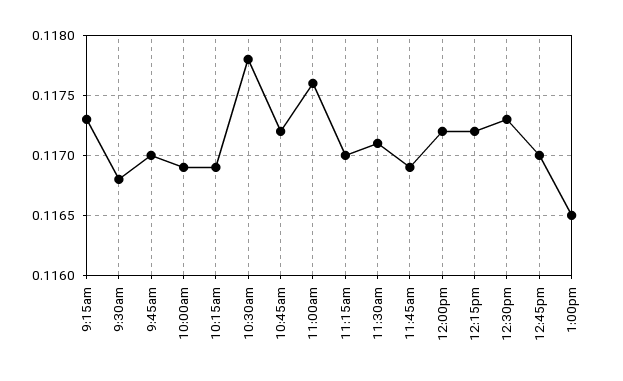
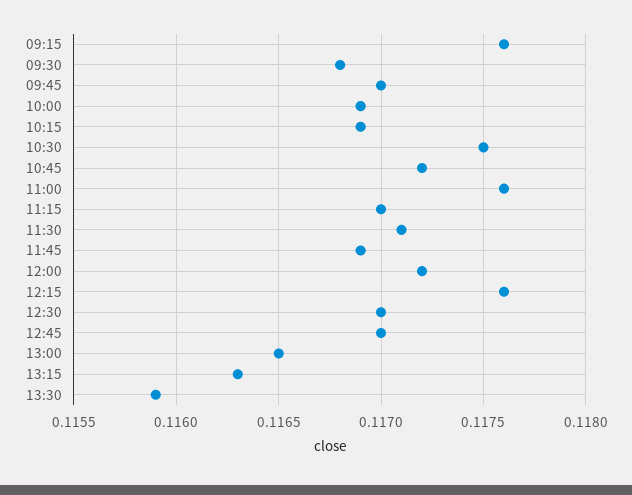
9:15am: 0.1173 -> 0.1176
10:30am: 0.1178 -> 0.1175
12:15pm: 0.1172 -> 0.1176
12:30pm: 0.1173 -> 0.117
13:15: none -> 0.1163
13:30: none -> 0.1159

